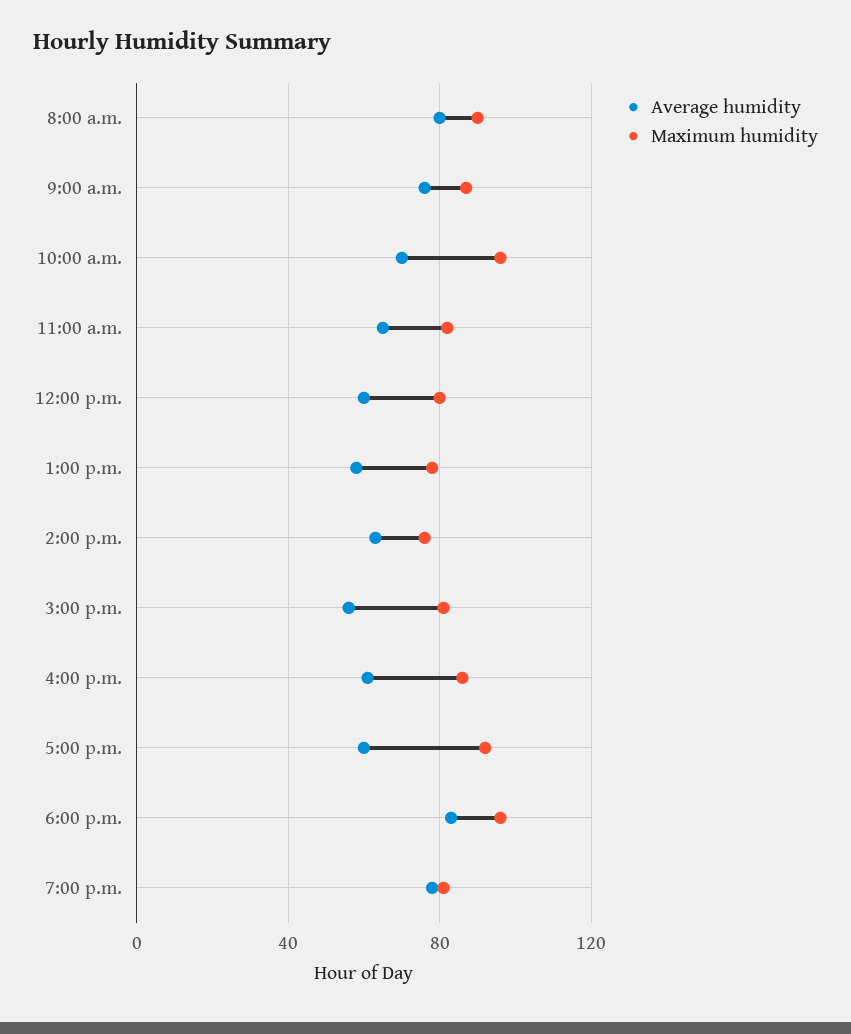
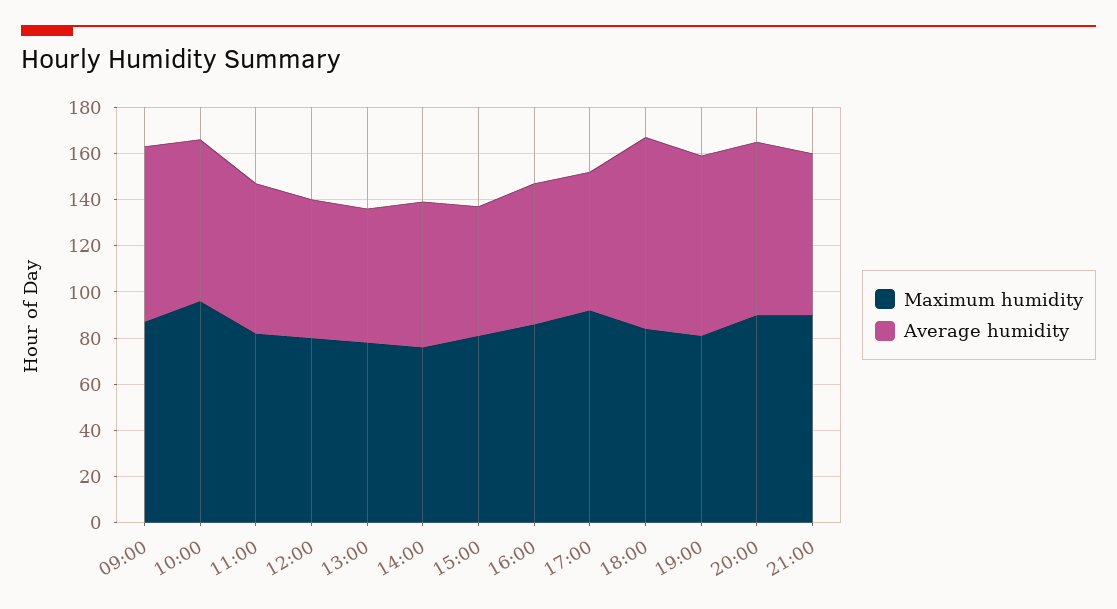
Average humidity, 8:00 a.m.: 80 -> none
Maximum humidity, 8:00 a.m.: 90 -> none
Maximum humidity, 6:00 p.m.: 95 -> 85
Maximum humidity, 20:00: none -> 90
Average humidity, 20:00: none -> 75
Maximum humidity, 21:00: none -> 90
Average humidity, 21:00: none -> 70

